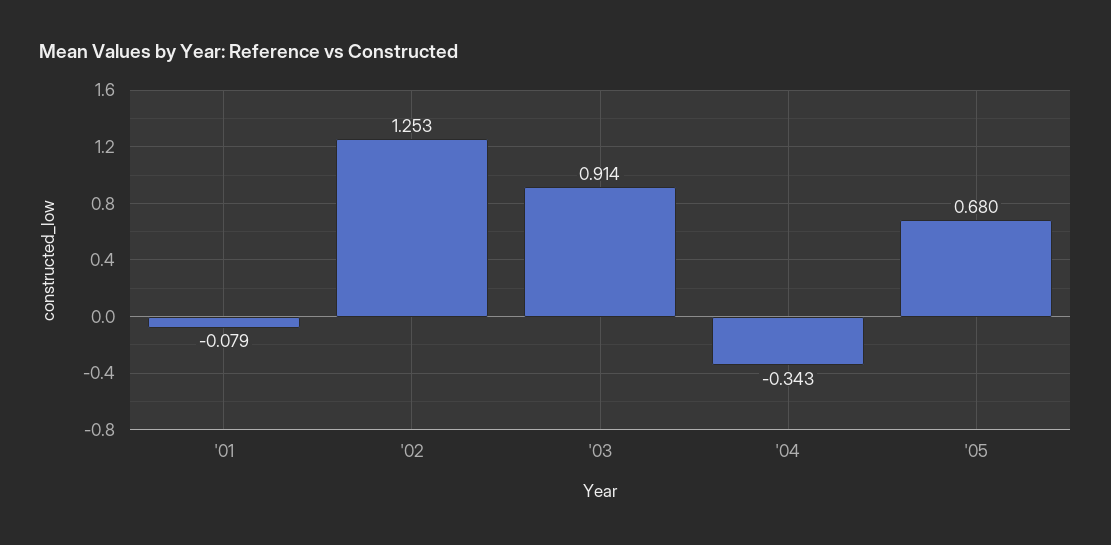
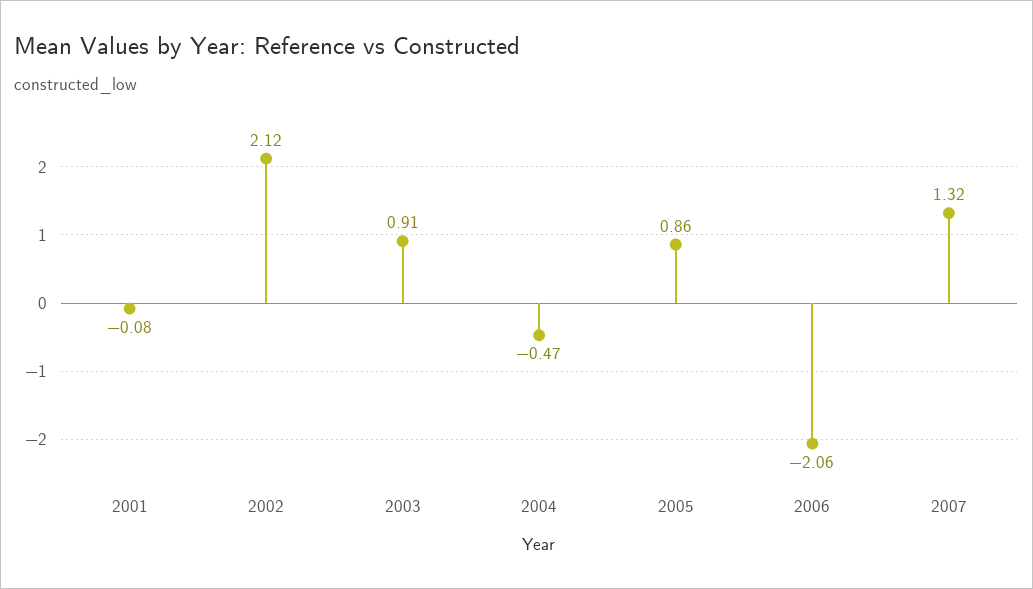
'02: 1.253 -> 2.12
'04: -0.343 -> -0.47
'05: 0.68 -> 0.86
2006: none -> -2.06
2007: none -> 1.32

